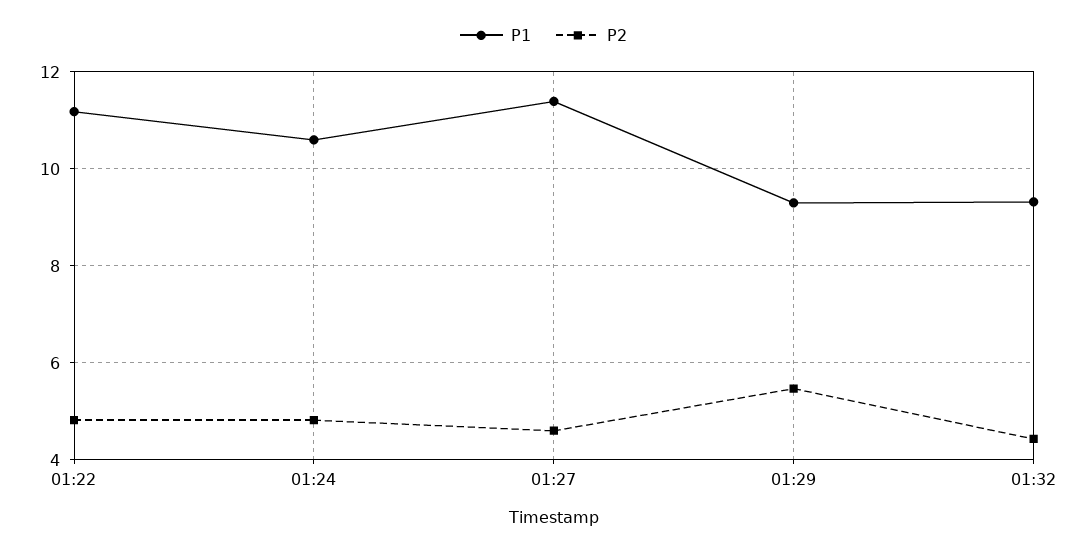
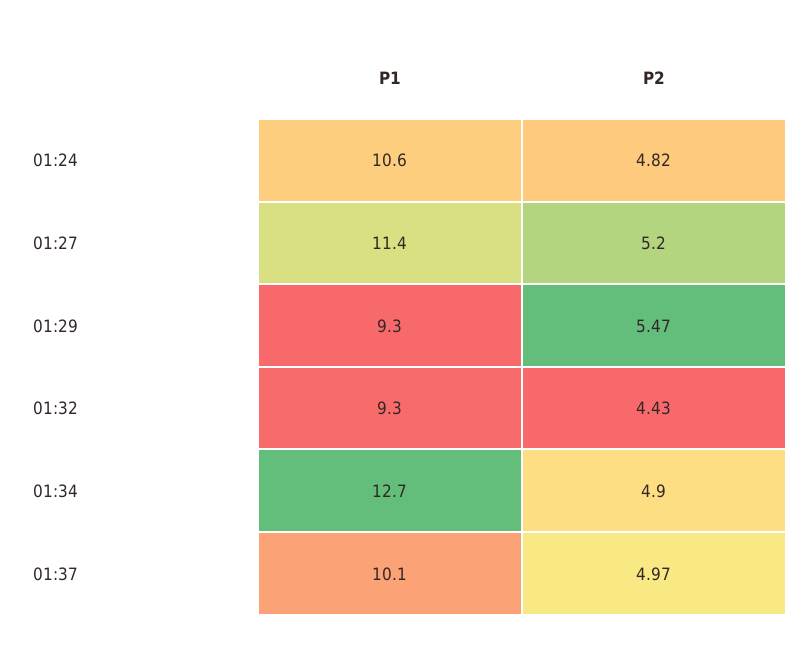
P1, 01:22: 11.2 -> none
P2, 01:22: 4.8 -> none
P2, 01:27: 4.6 -> 5.2
P1, 01:34: none -> 12.7
P2, 01:34: none -> 4.9
P1, 01:37: none -> 10.1
P2, 01:37: none -> 4.97

